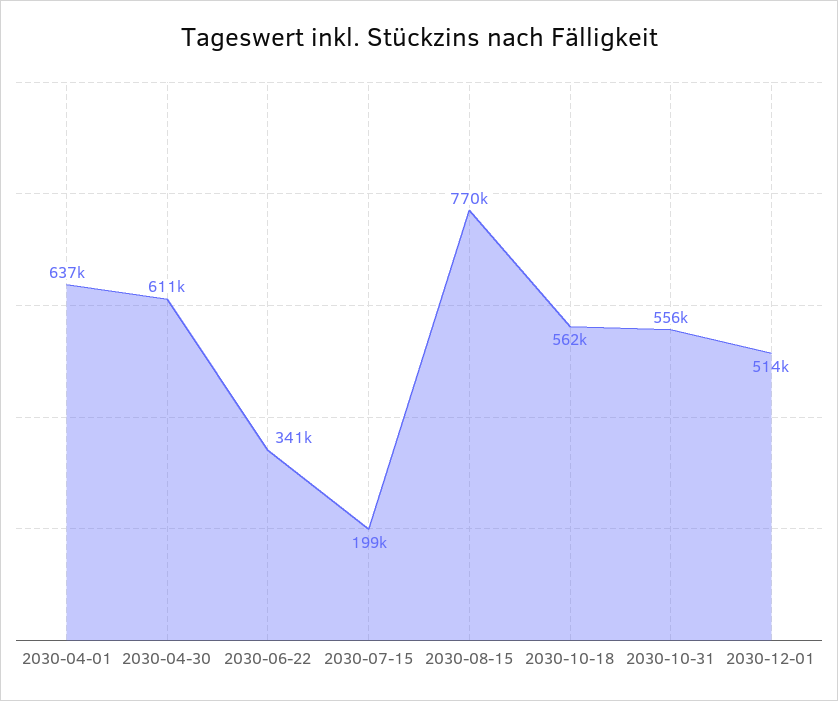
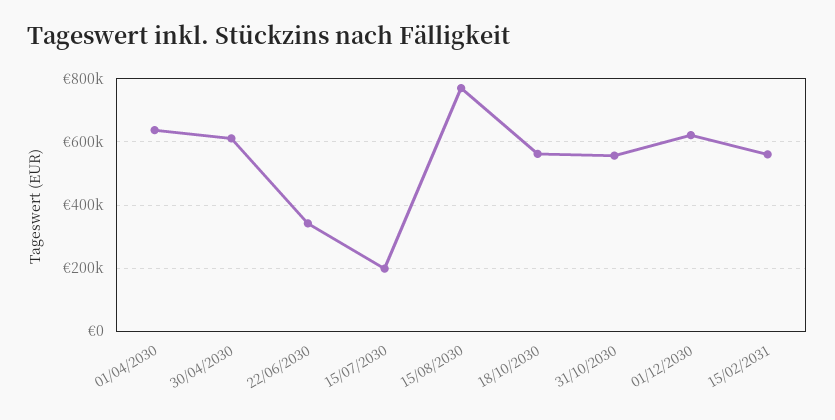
2030-12-01: 514000 -> 620000
15/02/2031: none -> 560000

